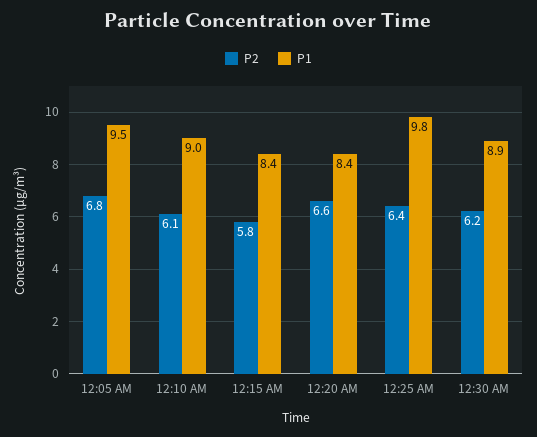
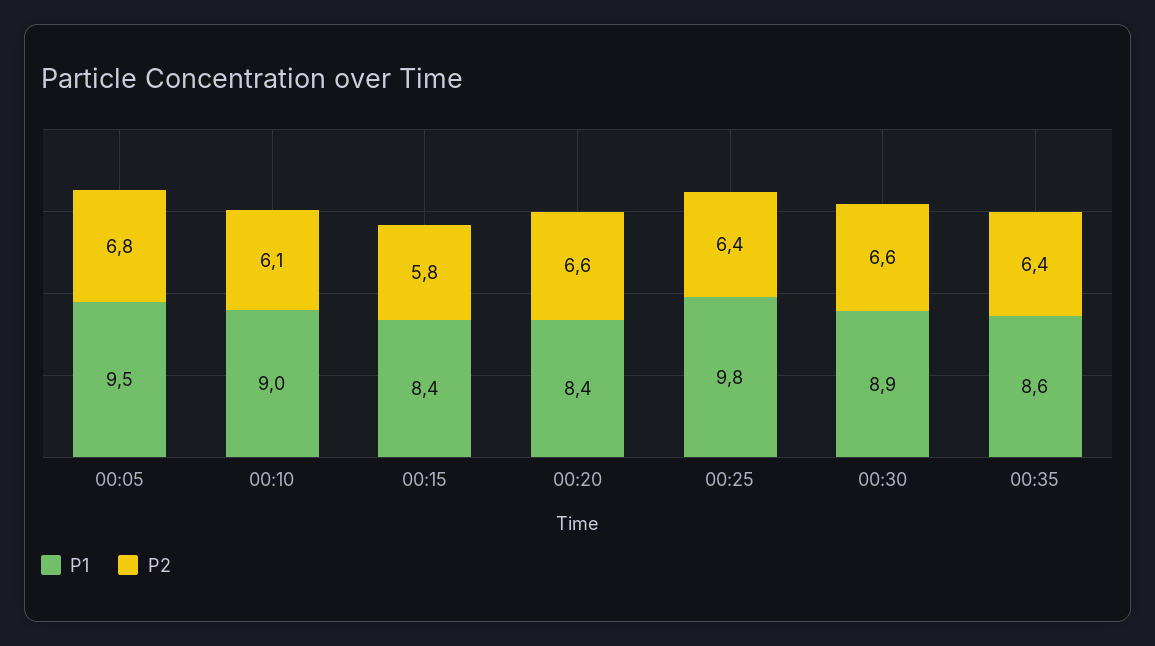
P2, 12:30 AM: 6.2 -> 6.6
P1, 00:35: none -> 8.6
P2, 00:35: none -> 6.4

